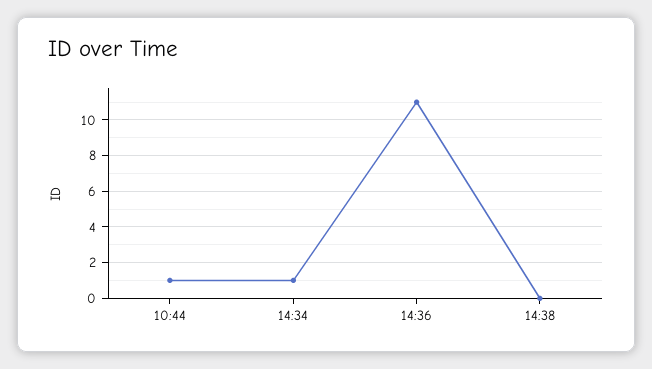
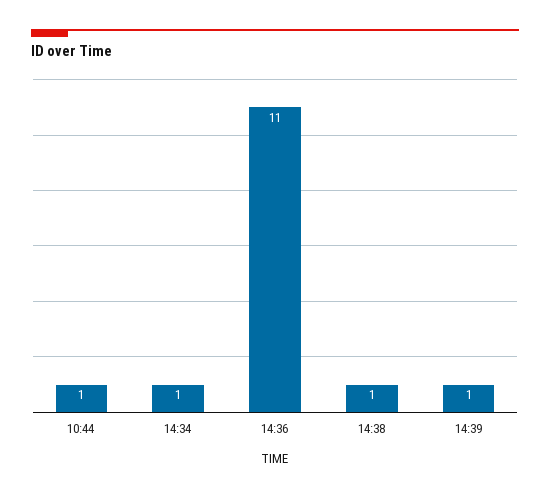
14:38: 0 -> 1
14:39: none -> 1

